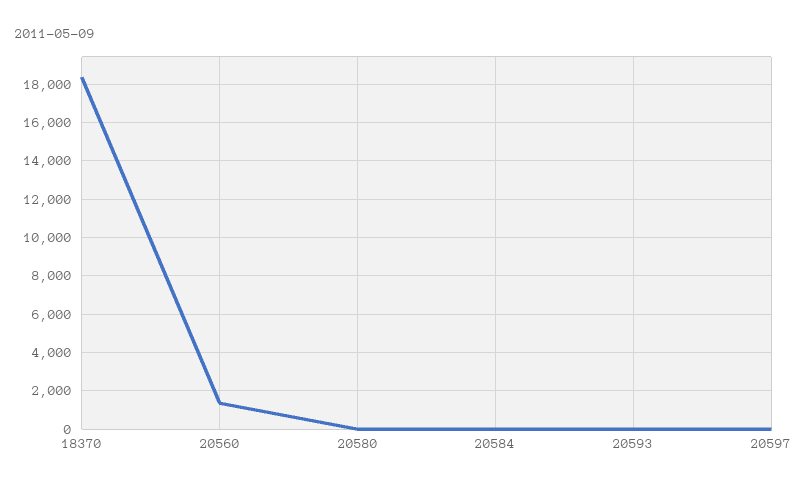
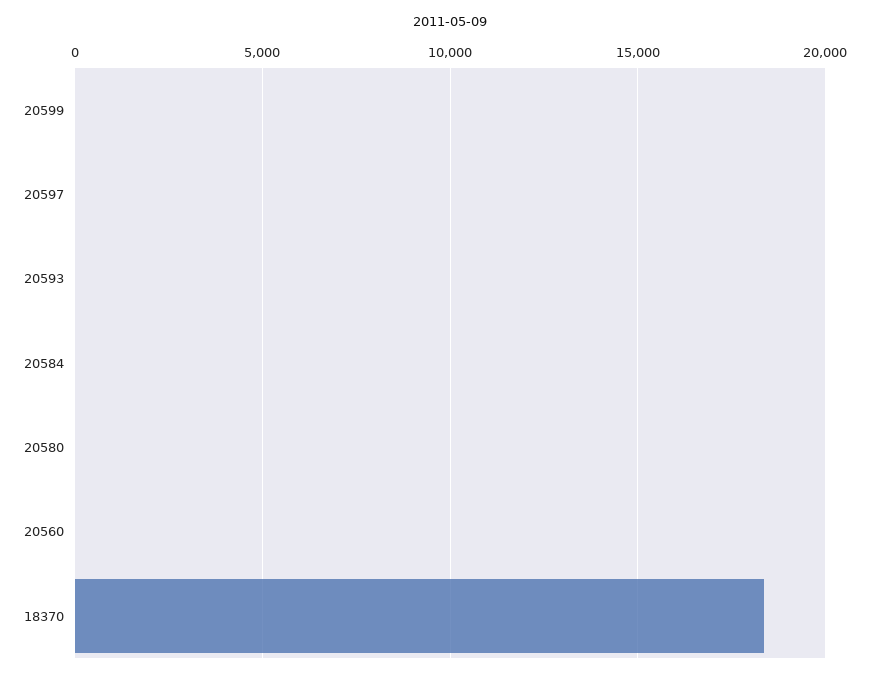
20560: 1500 -> 0
20599: none -> 0

